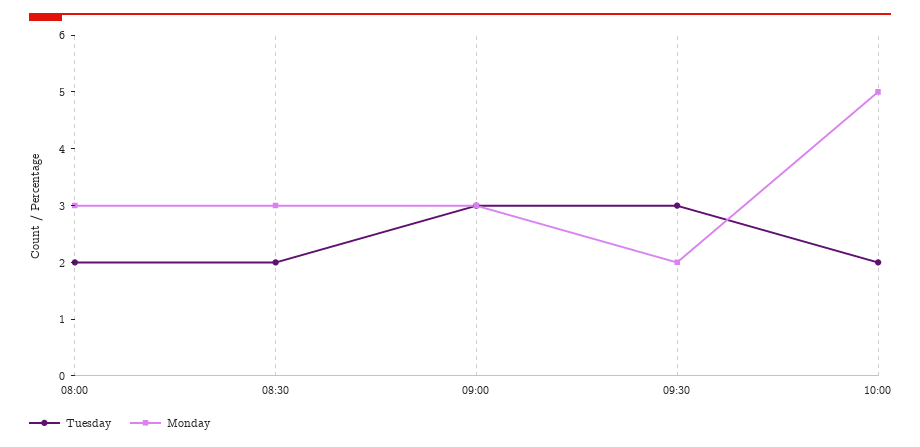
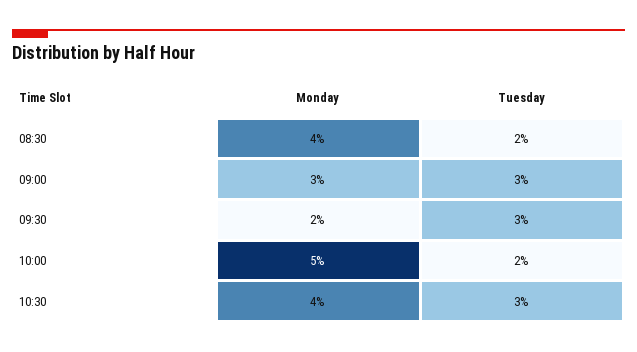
Tuesday, 08:00: 2 -> none
Monday, 08:00: 3 -> none
Monday, 08:30: 3 -> 4
Monday, 10:30: none -> 4
Tuesday, 10:30: none -> 3

